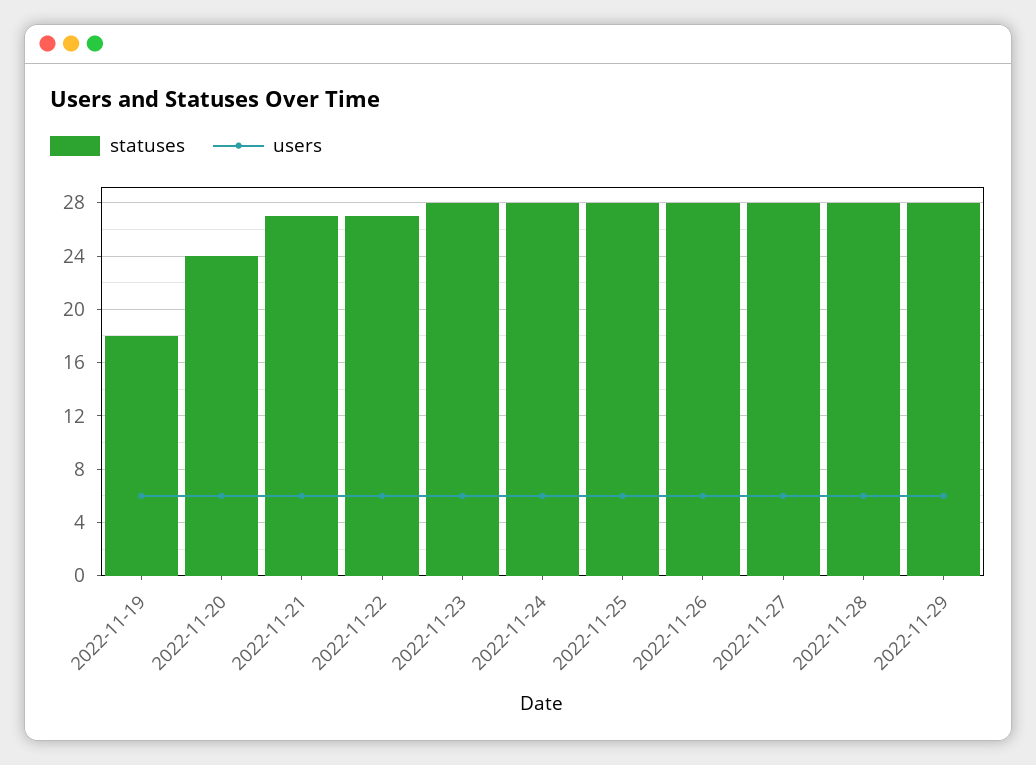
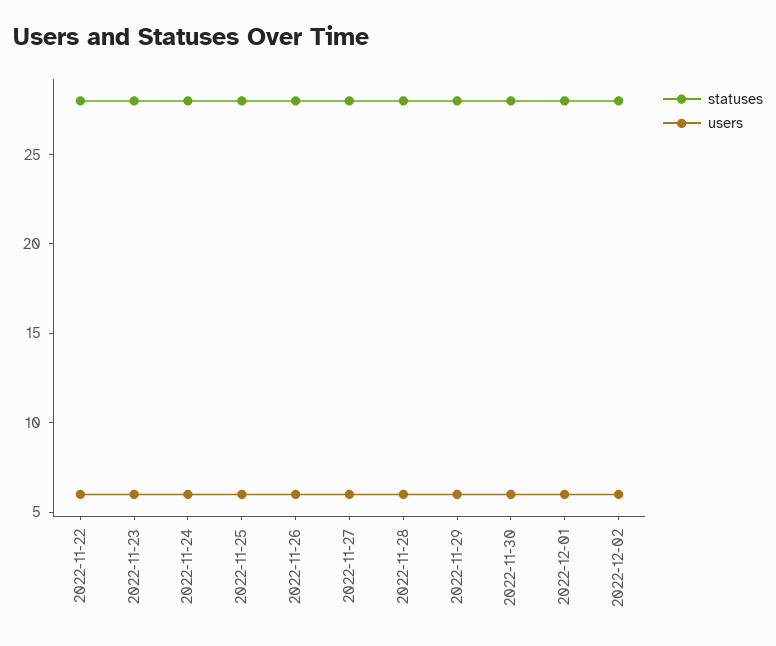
statuses, 2022-11-19: 18 -> none
users, 2022-11-19: 6 -> none
statuses, 2022-11-20: 24 -> none
users, 2022-11-20: 6 -> none
statuses, 2022-11-21: 27 -> none
users, 2022-11-21: 6 -> none
statuses, 2022-11-22: 27 -> 28
statuses, 2022-11-30: none -> 28
users, 2022-11-30: none -> 6
statuses, 2022-12-01: none -> 28
users, 2022-12-01: none -> 6
statuses, 2022-12-02: none -> 28
users, 2022-12-02: none -> 6

